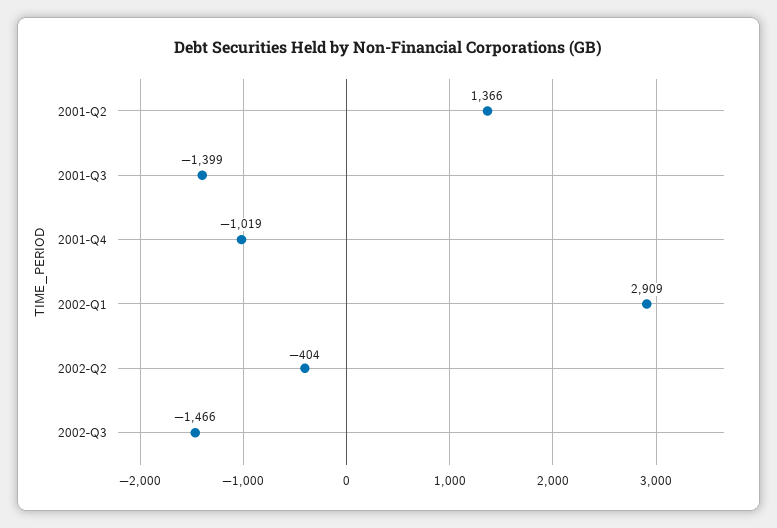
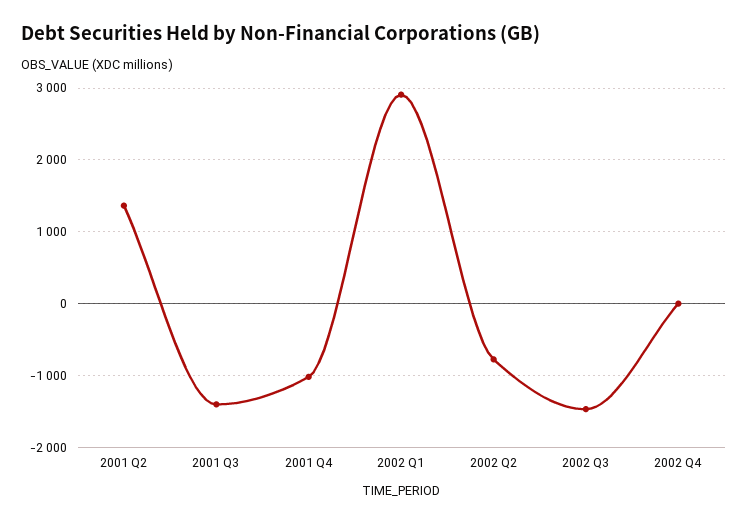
2002-Q2: -404 -> -800
2002 Q4: none -> 0

